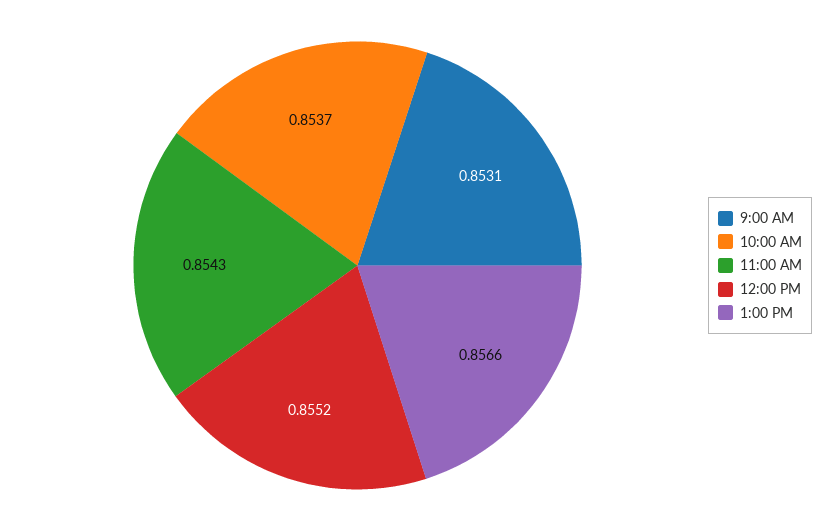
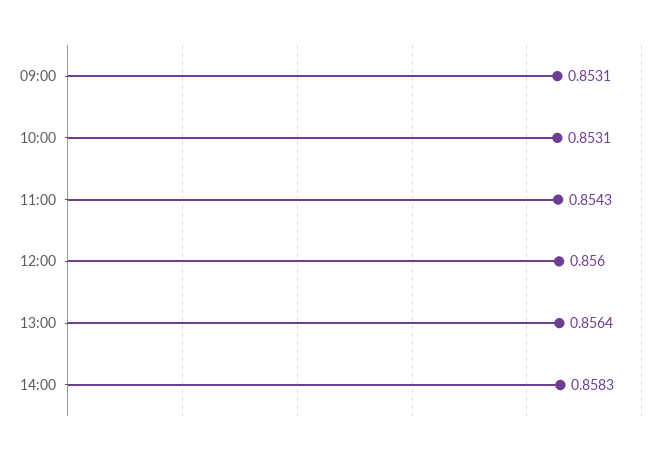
10:00 AM: 0.8537 -> 0.8531
12:00 PM: 0.8552 -> 0.856
1:00 PM: 0.8566 -> 0.8564
14:00: none -> 0.8583

